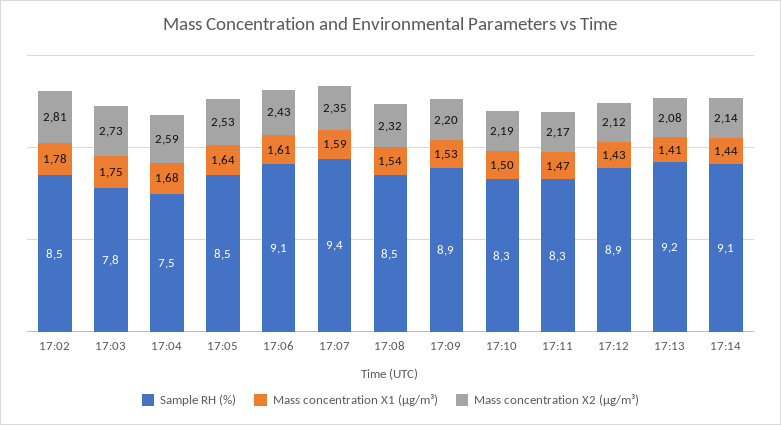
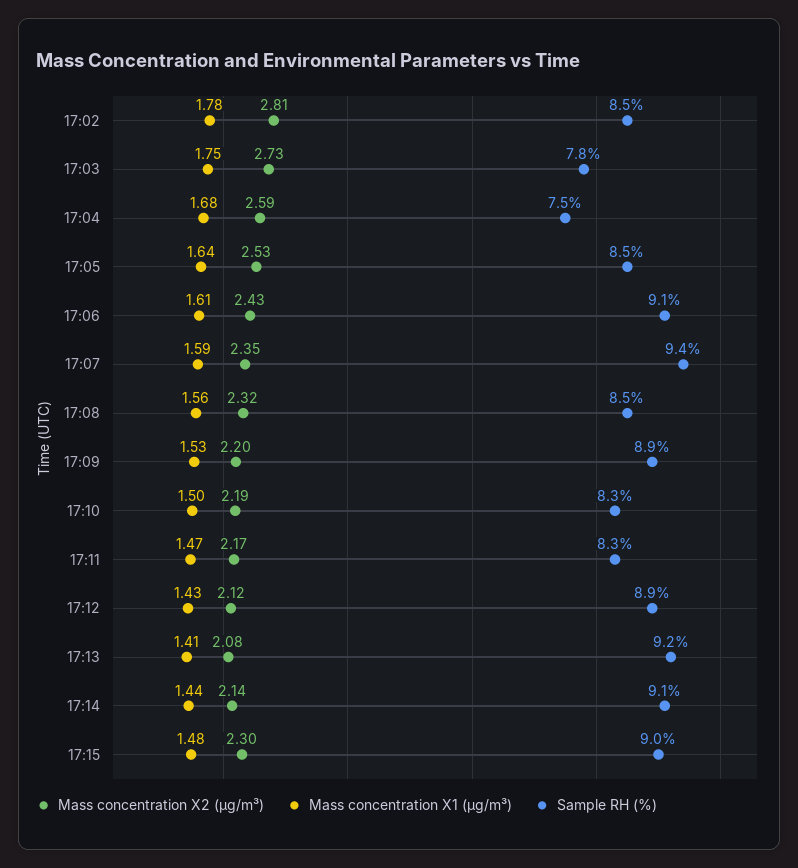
Mass concentration X1 (μg/m³), 17:08: 1.54 -> 1.56
Mass concentration X2 (μg/m³), 17:15: none -> 2.3
Mass concentration X1 (μg/m³), 17:15: none -> 1.48
Sample RH (%), 17:15: none -> 9

